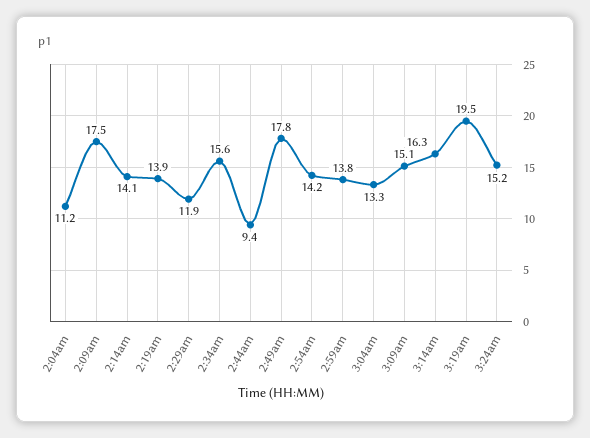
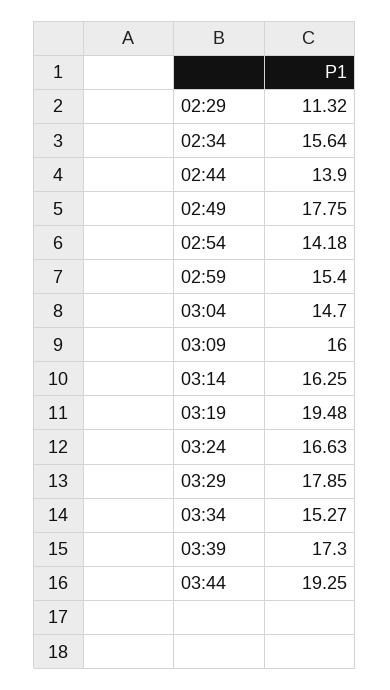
2:04am: 11.2 -> none
2:09am: 17.5 -> none
2:14am: 14.1 -> none
2:19am: 13.9 -> none
2:29am: 11.9 -> 11.32
2:44am: 9.4 -> 13.9
2:59am: 13.8 -> 15.4
3:04am: 13.3 -> 14.7
3:09am: 15.1 -> 16
3:24am: 15.2 -> 16.63
03:29: none -> 17.85
03:34: none -> 15.27
03:39: none -> 17.3
03:44: none -> 19.25

